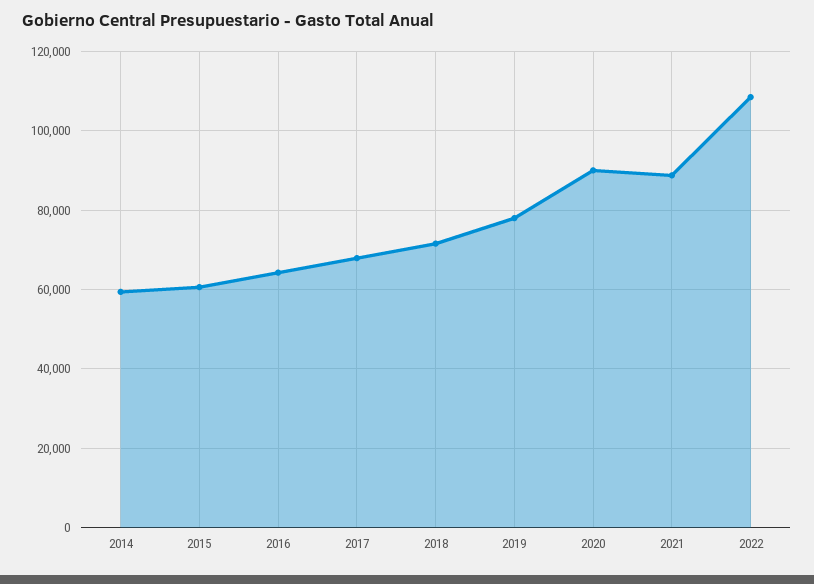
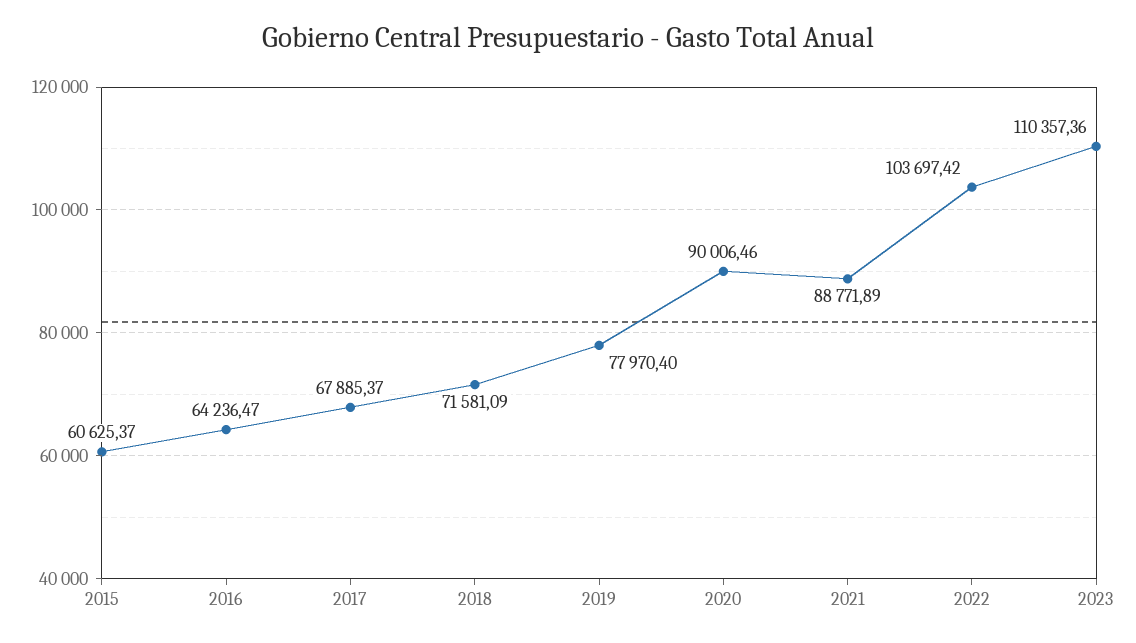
2014: 60000 -> none
2022: 108000 -> 103697.42
2023: none -> 110357.36

